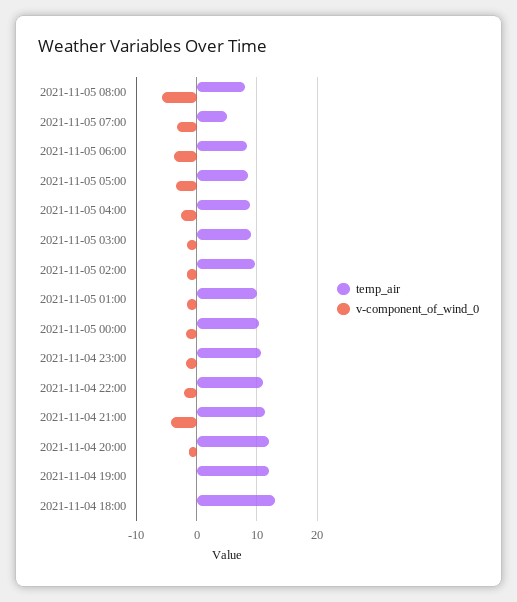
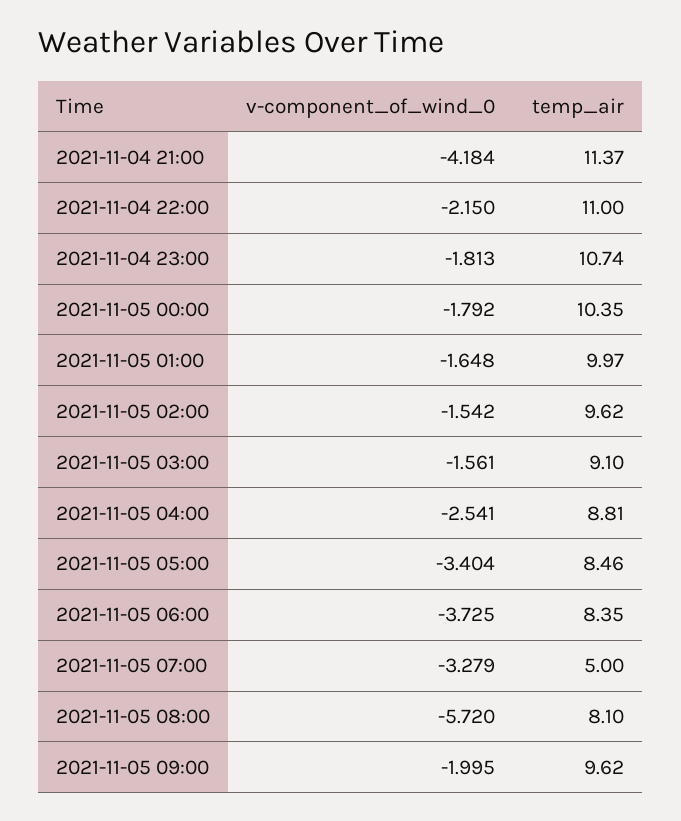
temp_air, 2021-11-04 20:00: 12 -> none
v-component_of_wind_0, 2021-11-04 20:00: -1 -> none
temp_air, 2021-11-04 19:00: 12 -> none
v-component_of_wind_0, 2021-11-04 19:00: 0 -> none
temp_air, 2021-11-04 18:00: 13 -> none
v-component_of_wind_0, 2021-11-04 18:00: 0 -> none
v-component_of_wind_0, 2021-11-05 09:00: none -> -1.995
temp_air, 2021-11-05 09:00: none -> 9.62

